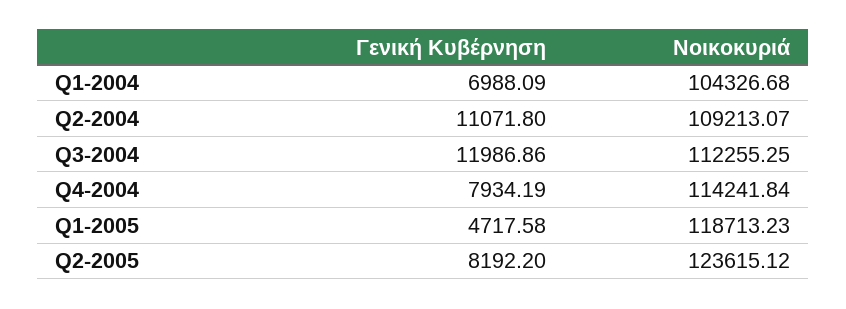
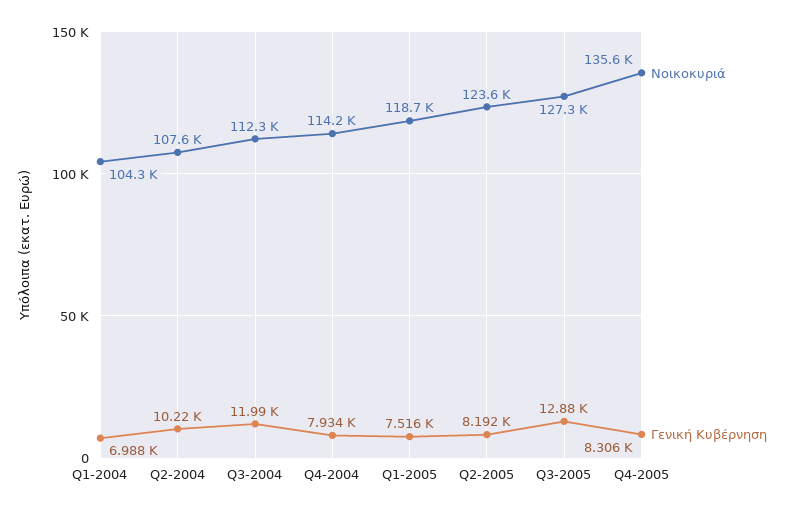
Γενική Κυβέρνηση, Q2-2004: 11071.8 -> 10220
Νοικοκυριά, Q2-2004: 109213.07 -> 107600
Γενική Κυβέρνηση, Q1-2005: 4717.58 -> 7516
Νοικοκυριά, Q3-2005: none -> 127300
Γενική Κυβέρνηση, Q3-2005: none -> 12880
Νοικοκυριά, Q4-2005: none -> 135600
Γενική Κυβέρνηση, Q4-2005: none -> 8306

